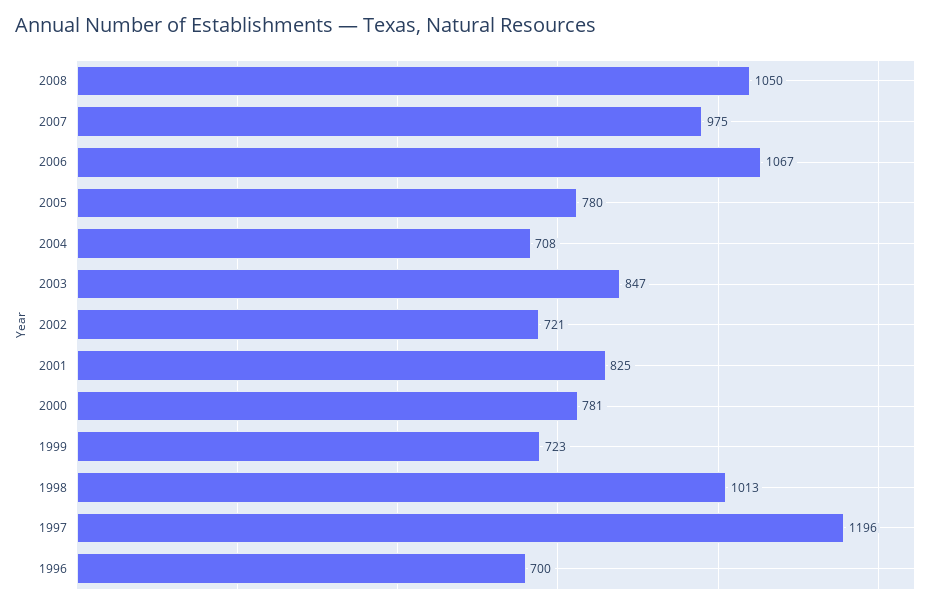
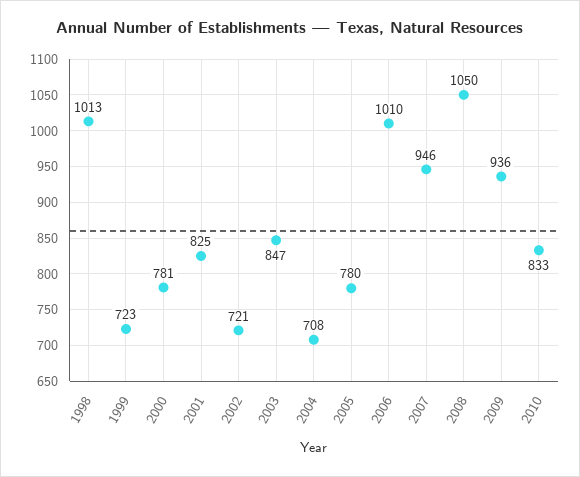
2007: 975 -> 946
2006: 1067 -> 1010
1997: 1196 -> none
1996: 700 -> none
2009: none -> 936
2010: none -> 833

